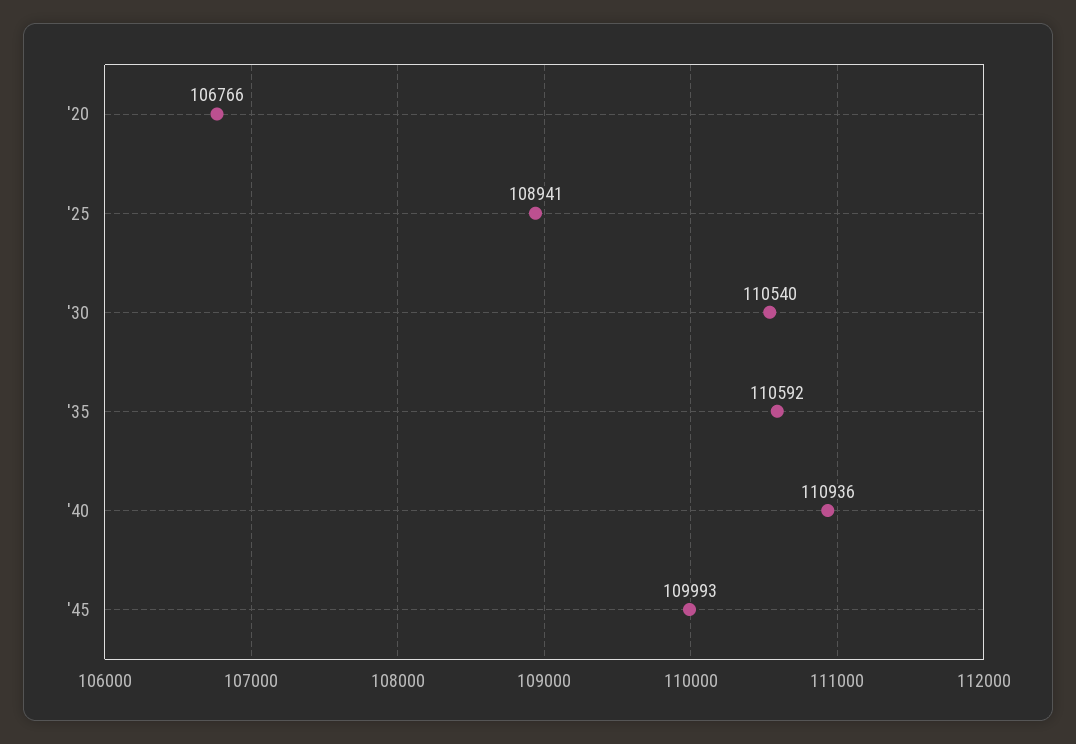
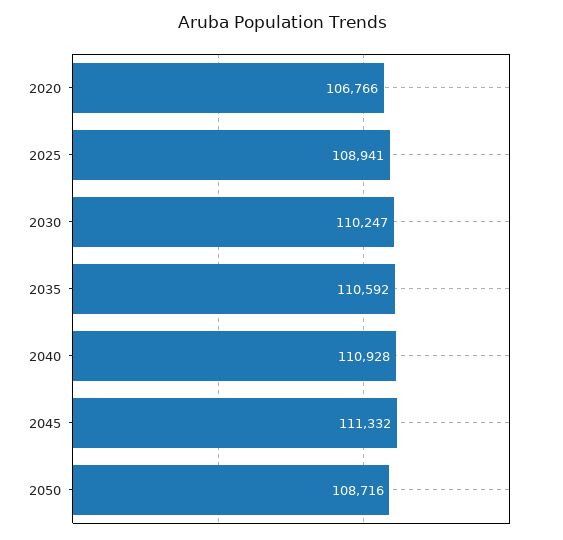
'30: 110540 -> 110247
'40: 110936 -> 110928
'45: 109993 -> 111332
2050: none -> 108716

